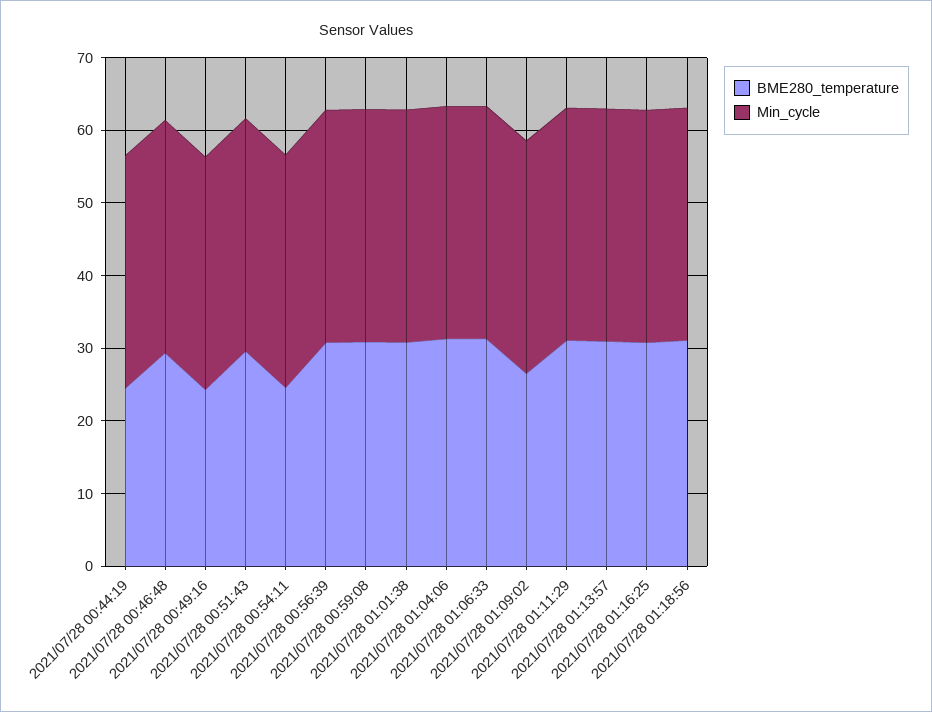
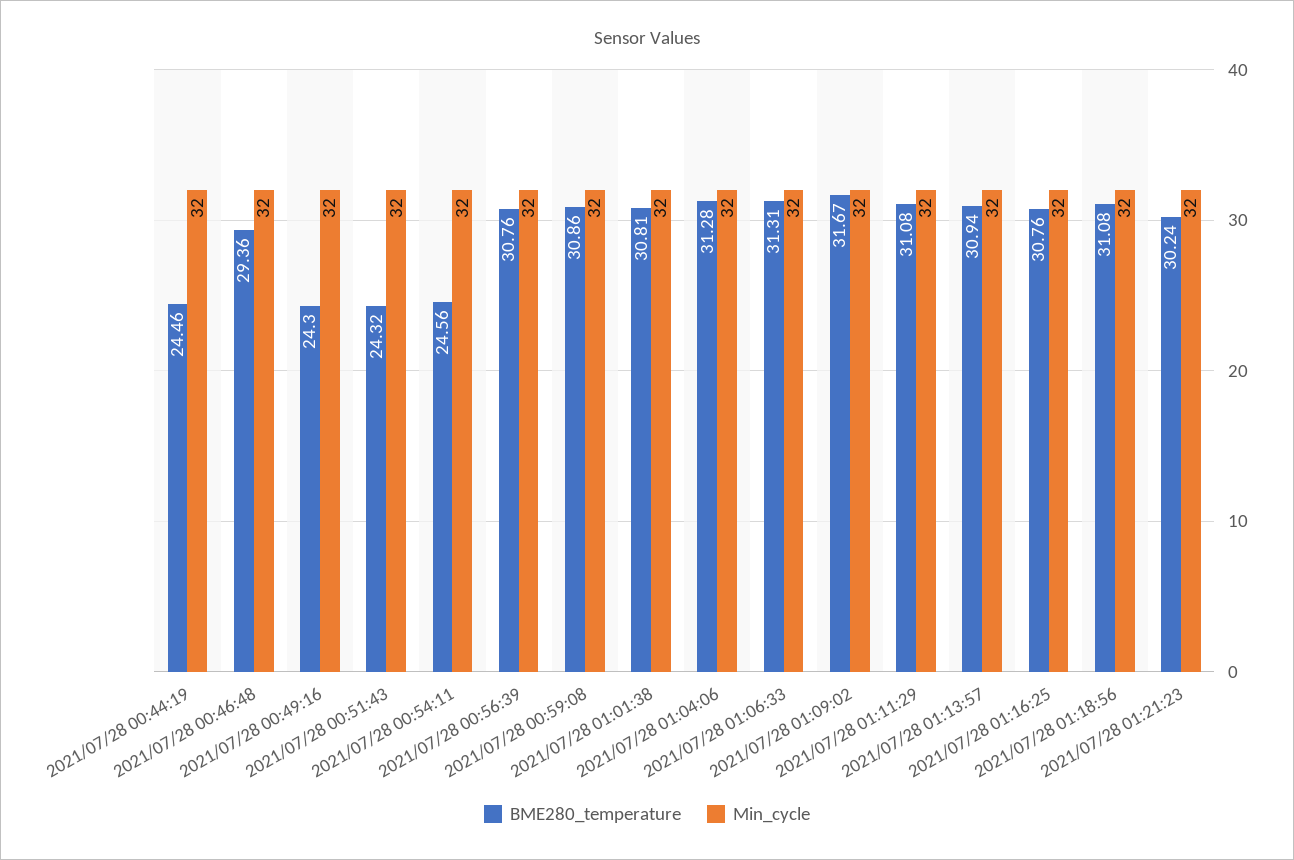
BME280_temperature, 2021/07/28 00:51:43: 30 -> 24.32
BME280_temperature, 2021/07/28 01:09:02: 26 -> 31.67
BME280_temperature, 2021/07/28 01:21:23: none -> 30.24
Min_cycle, 2021/07/28 01:21:23: none -> 32

